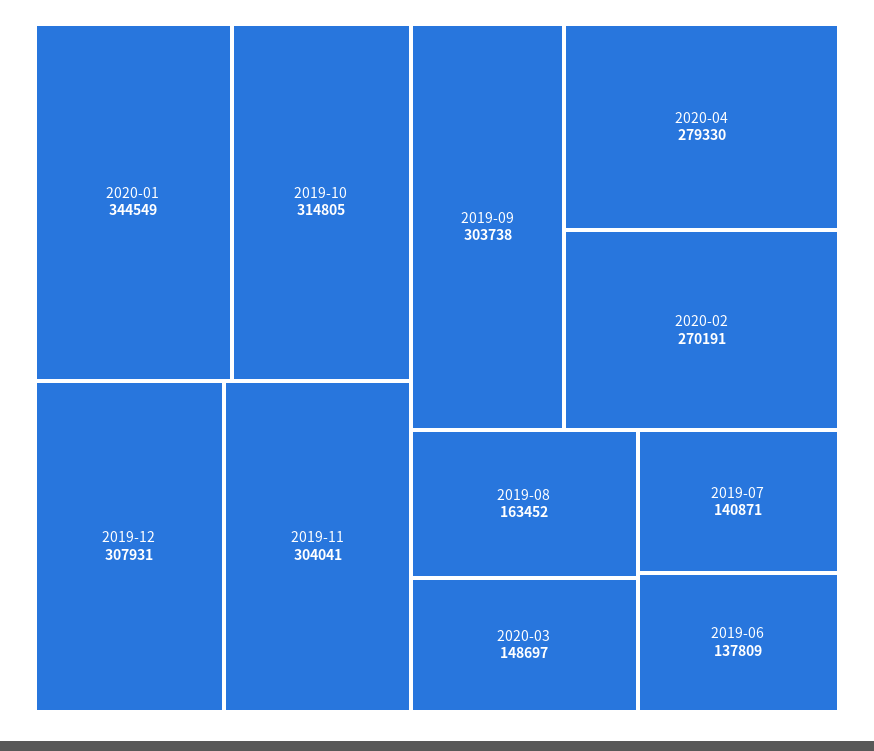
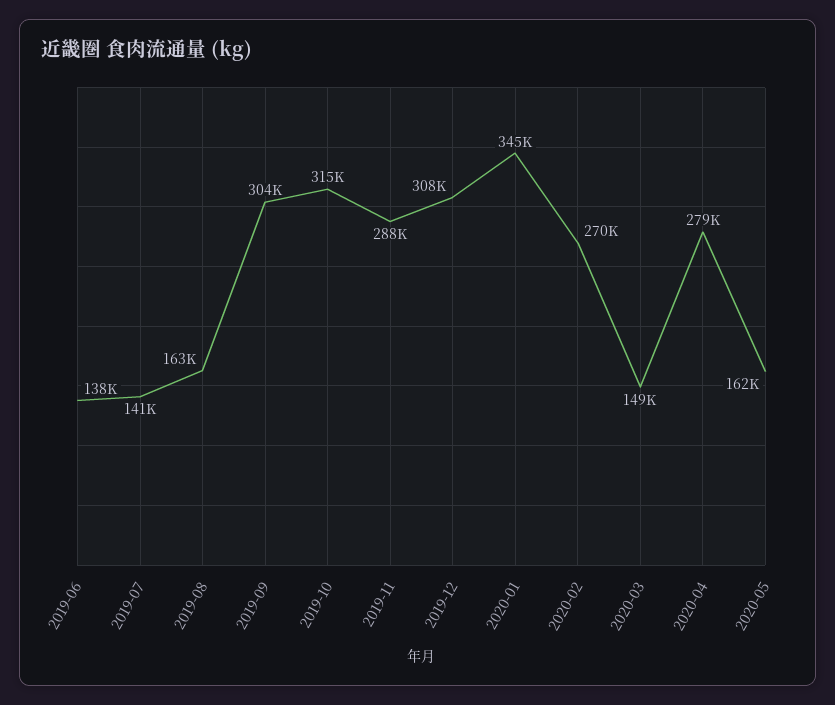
2019-11: 304041 -> 288000
2020-05: none -> 162000

